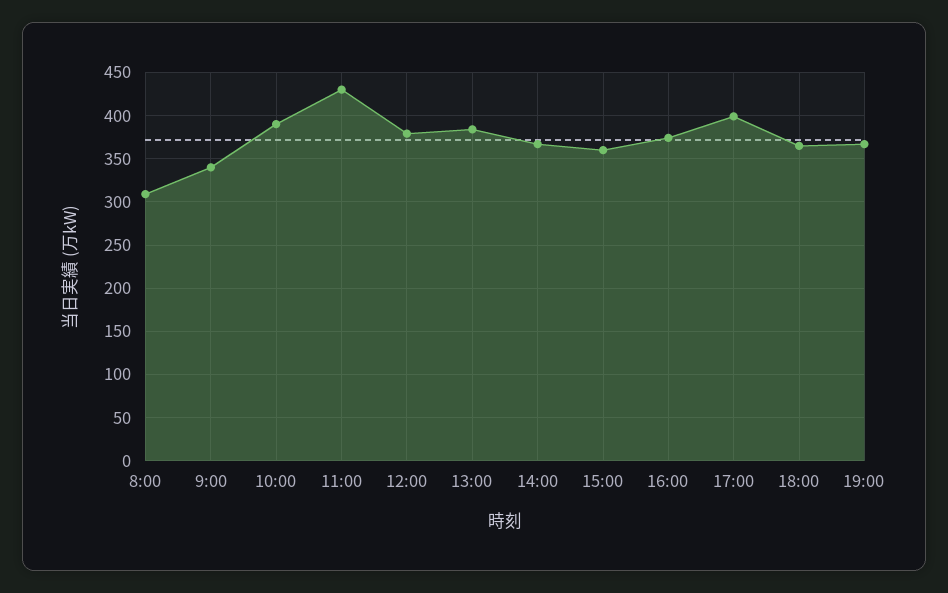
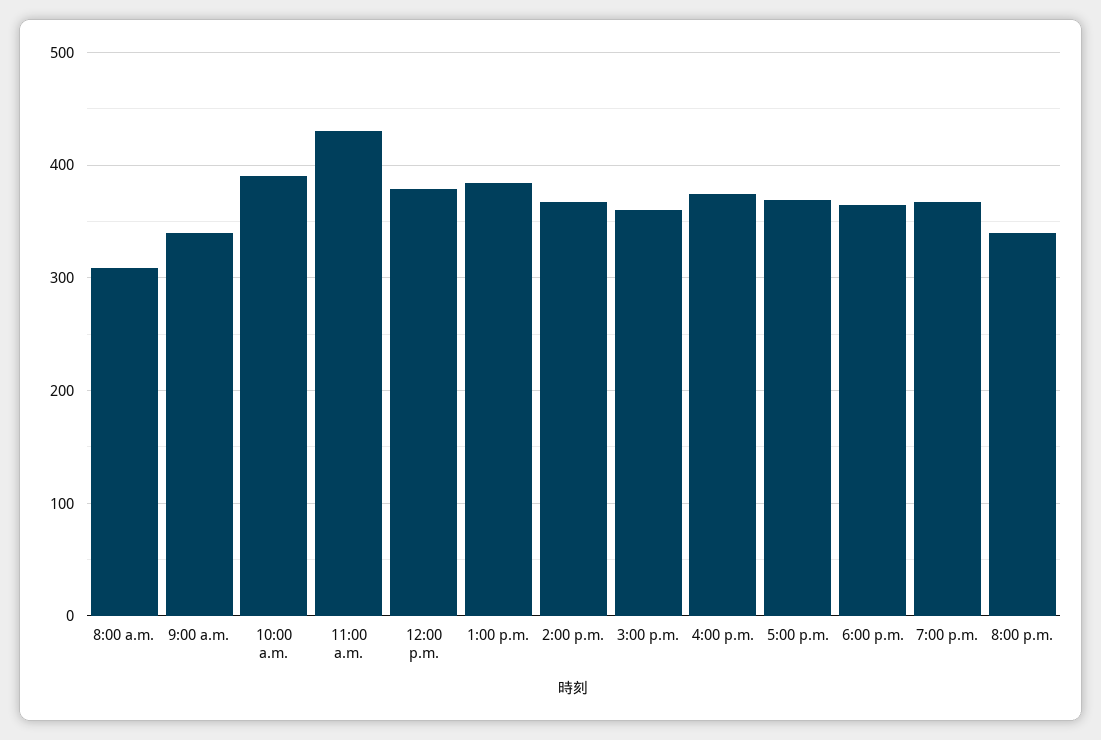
17:00: 400 -> 370
8:00 p.m.: none -> 340

